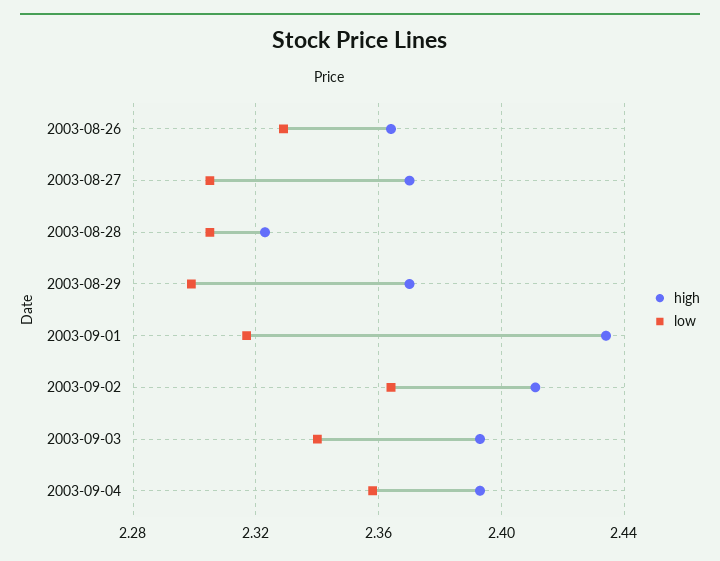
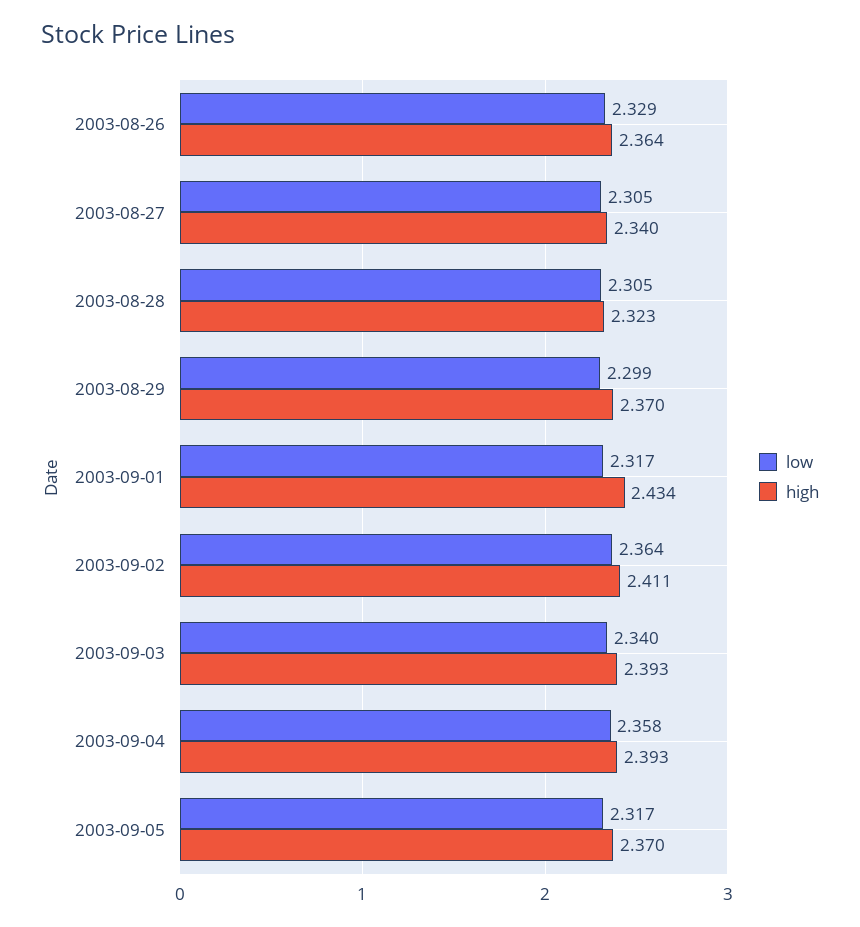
high, 2003-08-27: 2.37 -> 2.34
low, 2003-09-05: none -> 2.317
high, 2003-09-05: none -> 2.37

